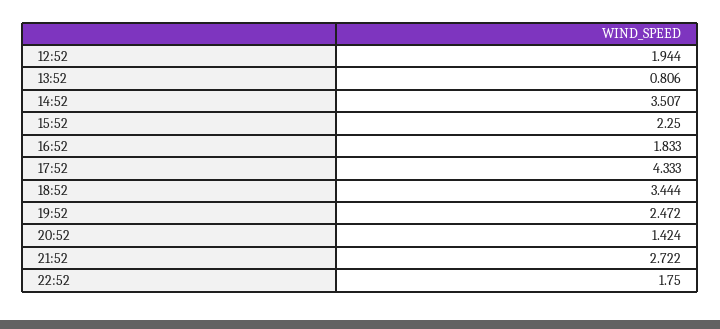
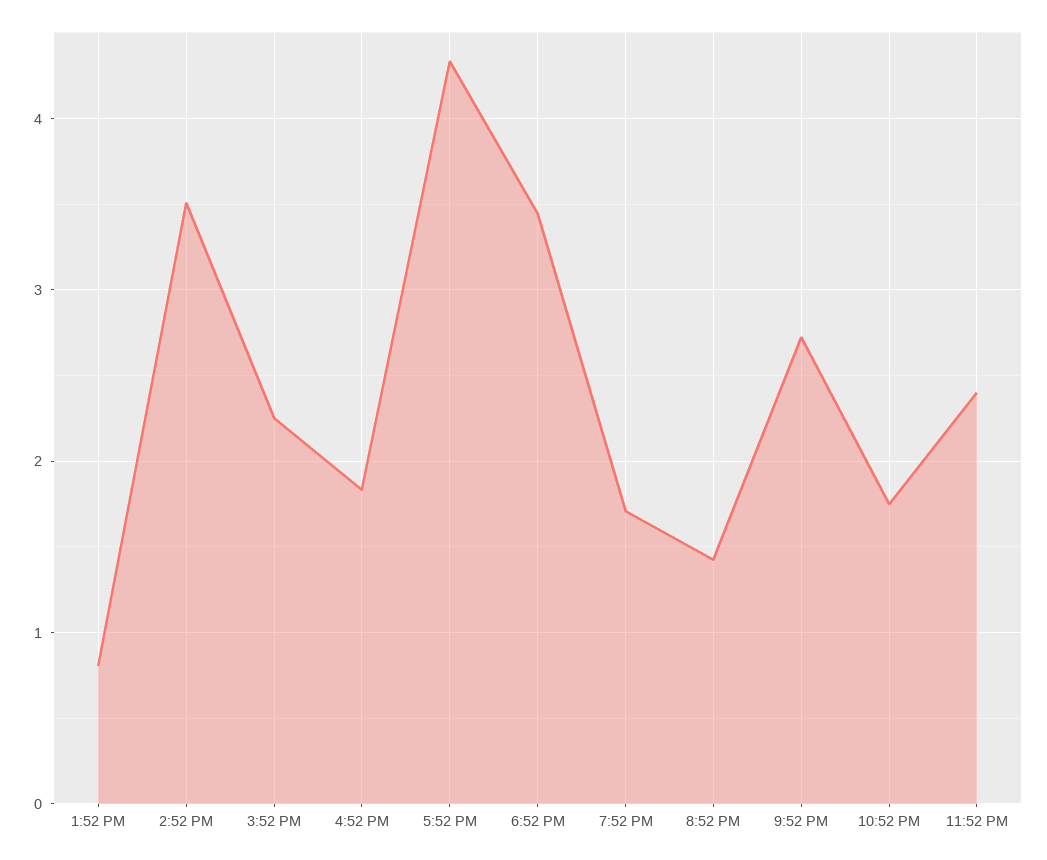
12:52: 1.944 -> none
19:52: 2.472 -> 1.7
11:52 PM: none -> 2.4

